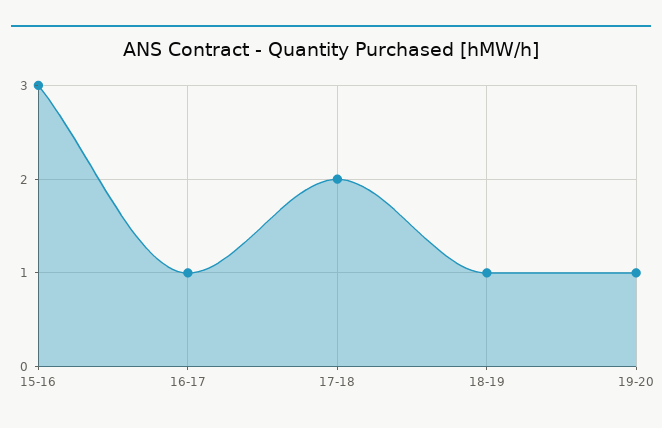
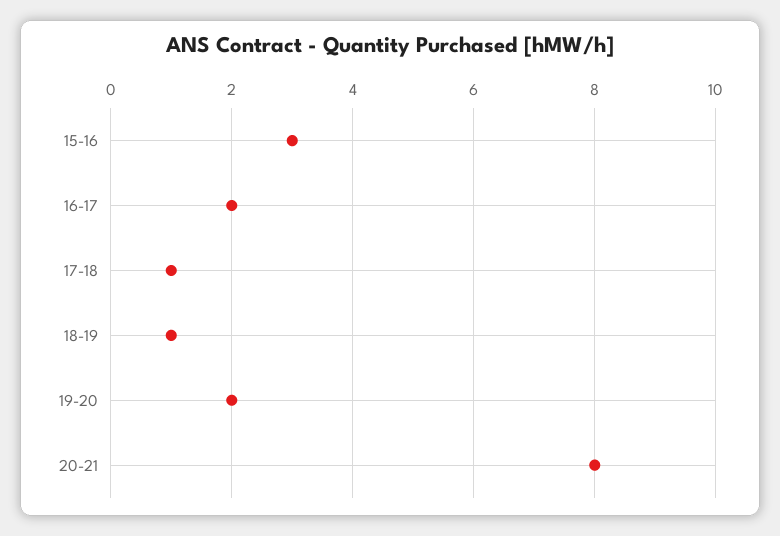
16-17: 1 -> 2
17-18: 2 -> 1
19-20: 1 -> 2
20-21: none -> 8

